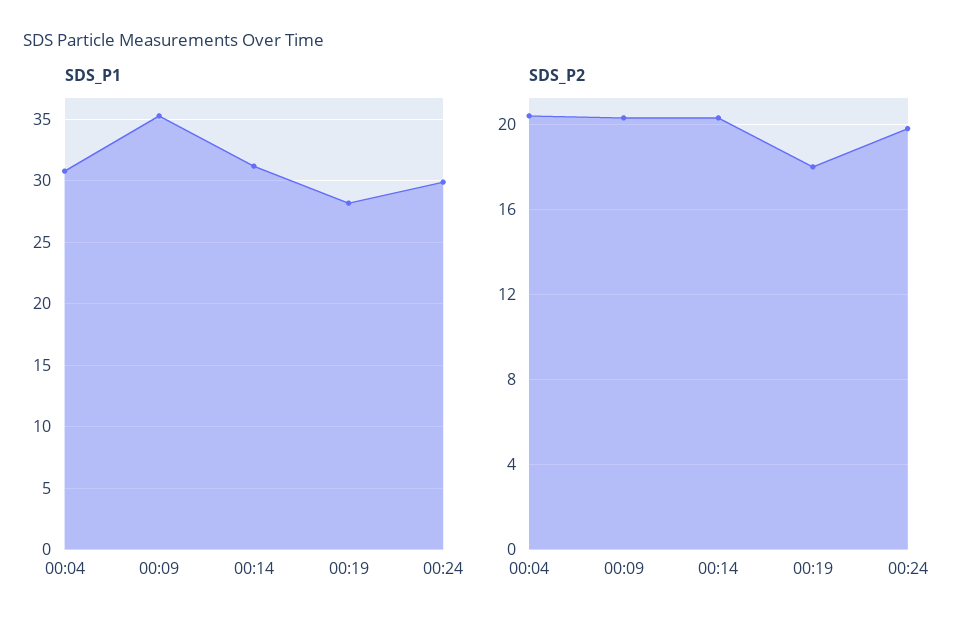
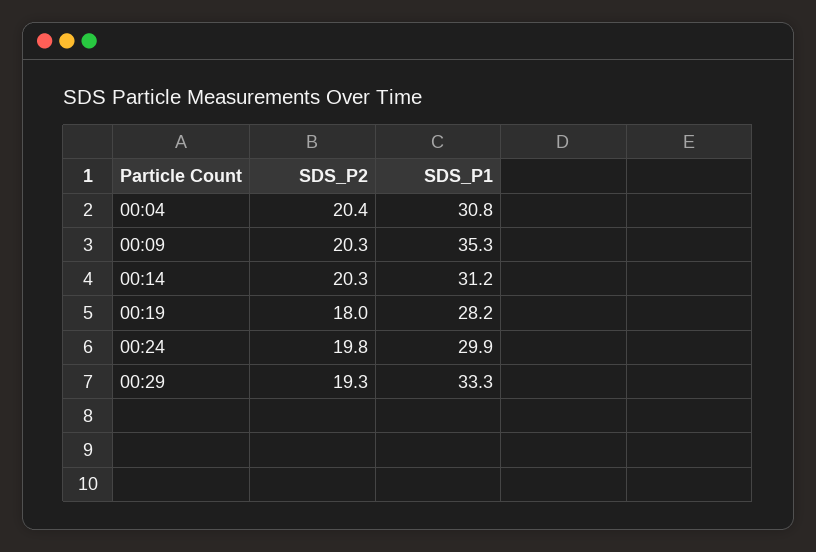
SDS_P2, 00:29: none -> 19.3
SDS_P1, 00:29: none -> 33.3

